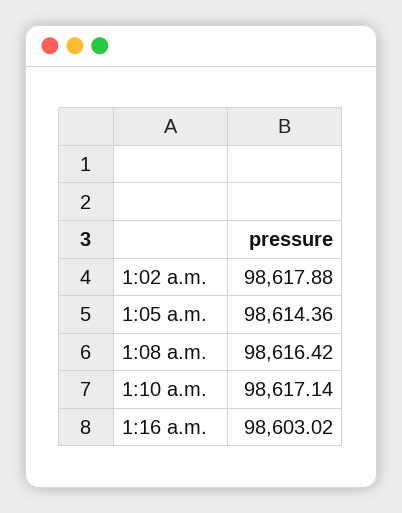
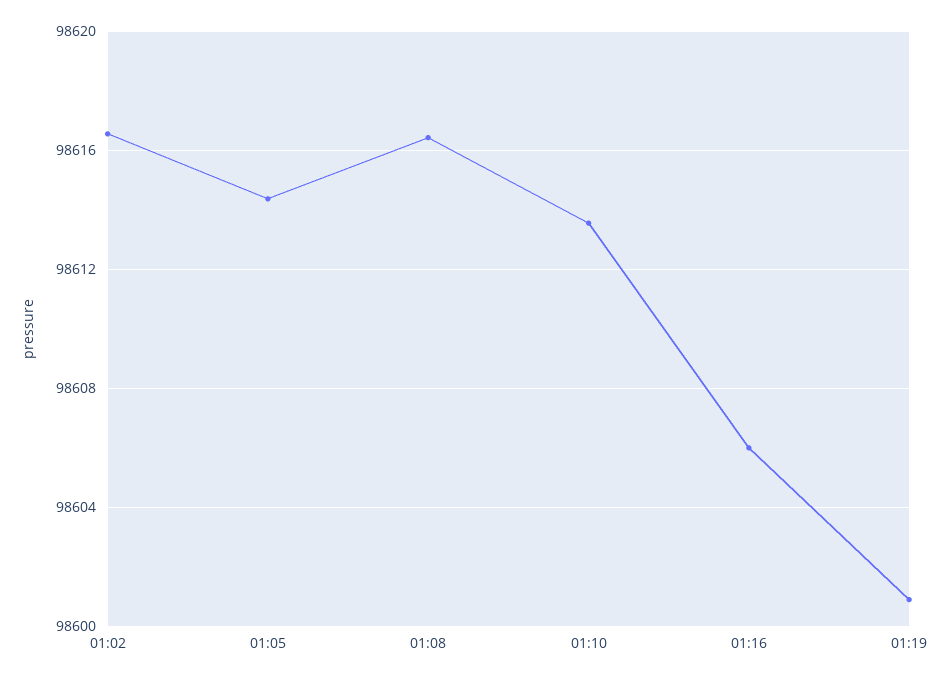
1:02 a.m.: 98617.88 -> 98616.5
1:10 a.m.: 98617.14 -> 98613.5
1:16 a.m.: 98603.02 -> 98606
01:19: none -> 98601

